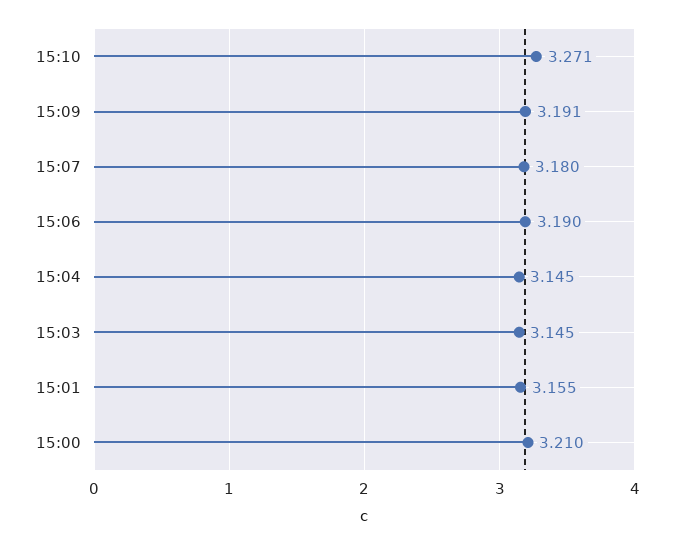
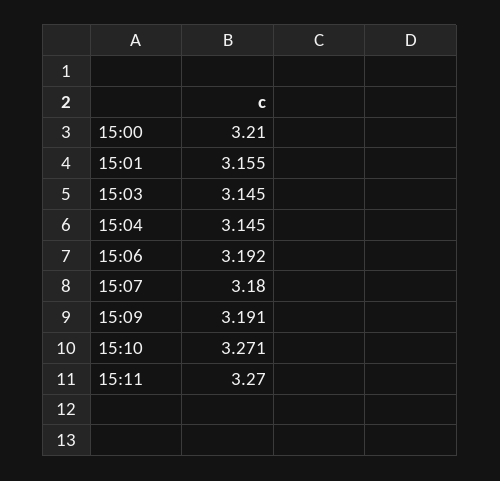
15:06: 3.19 -> 3.192
15:11: none -> 3.27

